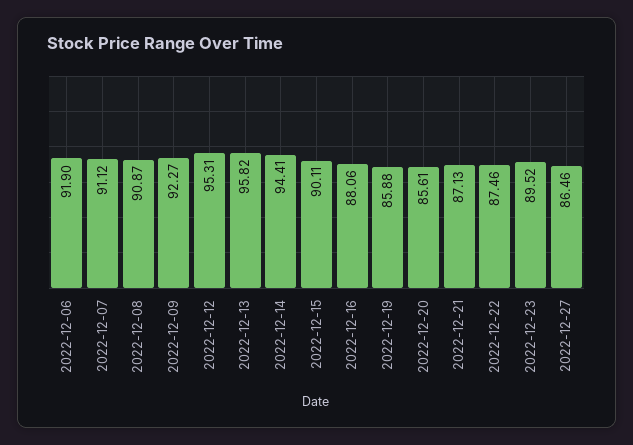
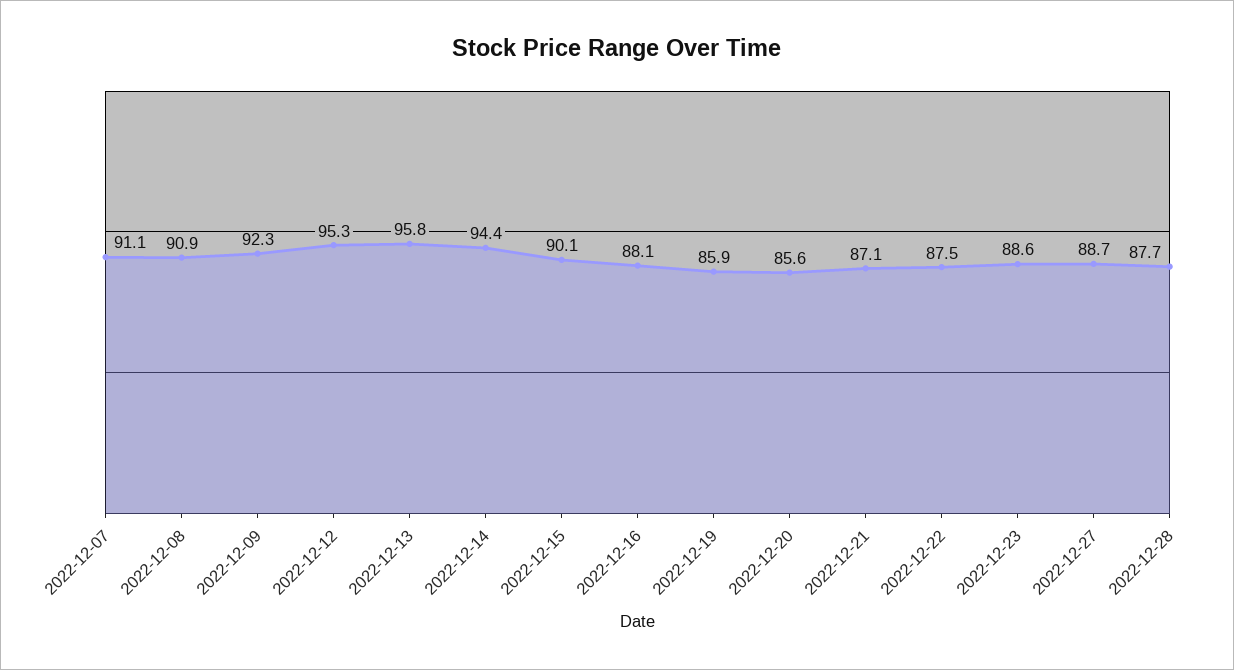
2022-12-06: 91.9 -> none
2022-12-23: 89.52 -> 88.6
2022-12-27: 86.46 -> 88.7
2022-12-28: none -> 87.7

